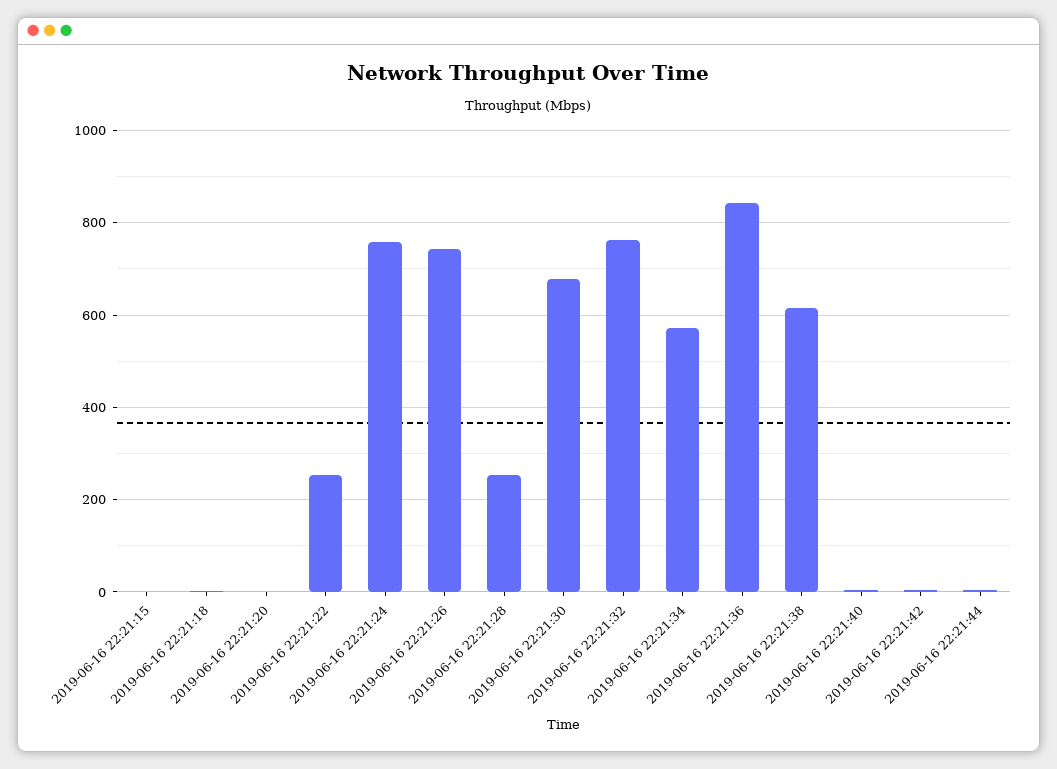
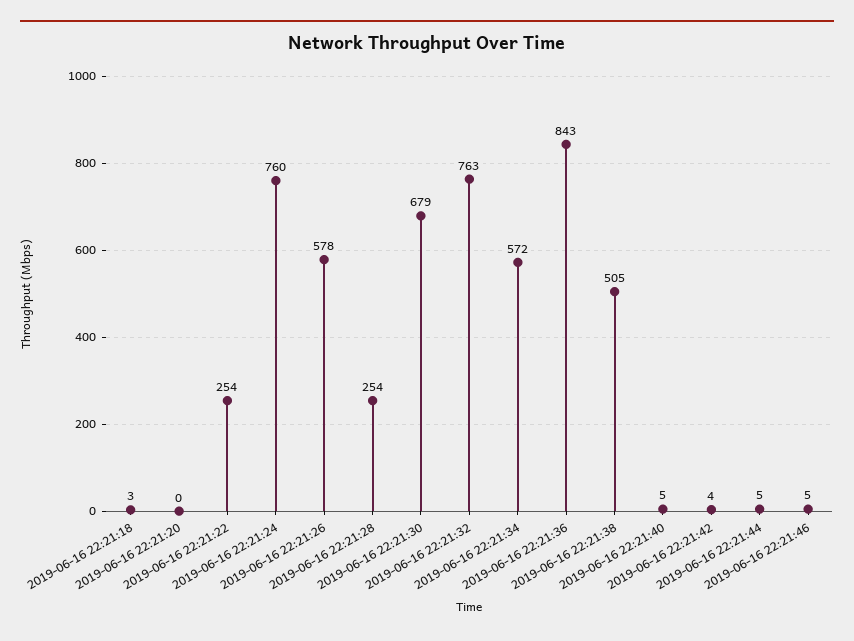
2019-06-16 22:21:15: 0 -> none
2019-06-16 22:21:26: 740 -> 578
2019-06-16 22:21:38: 620 -> 505
2019-06-16 22:21:46: none -> 5

